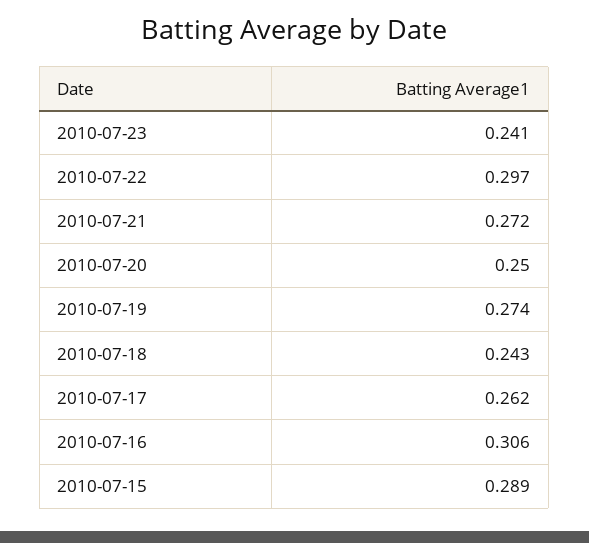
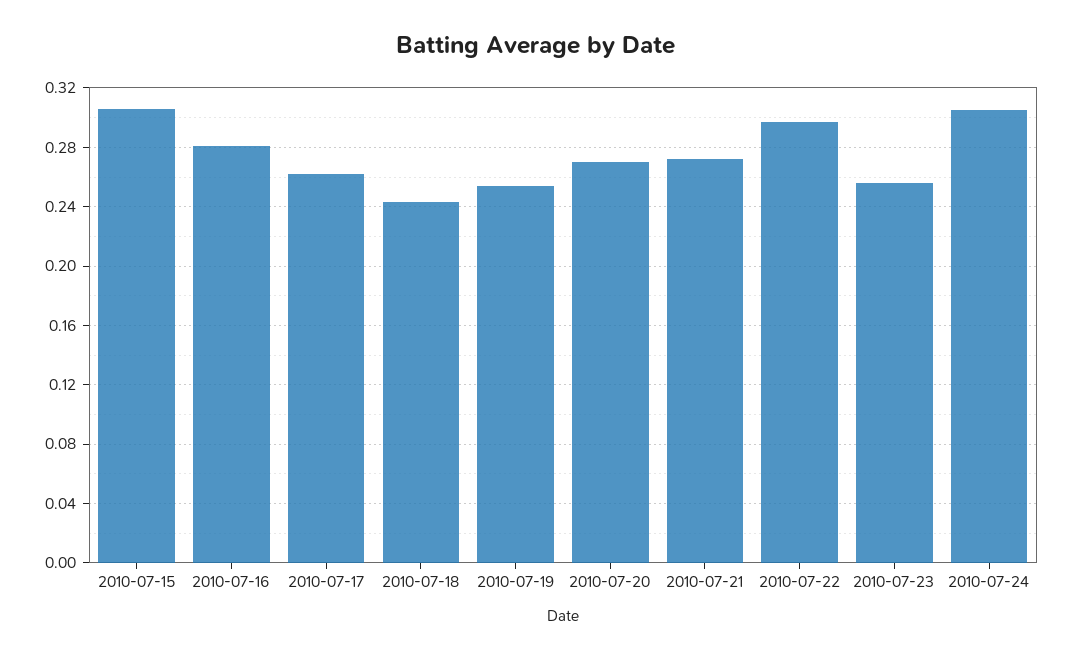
2010-07-23: 0.241 -> 0.255
2010-07-20: 0.25 -> 0.27
2010-07-19: 0.274 -> 0.255
2010-07-16: 0.306 -> 0.28
2010-07-15: 0.289 -> 0.305
2010-07-24: none -> 0.305

